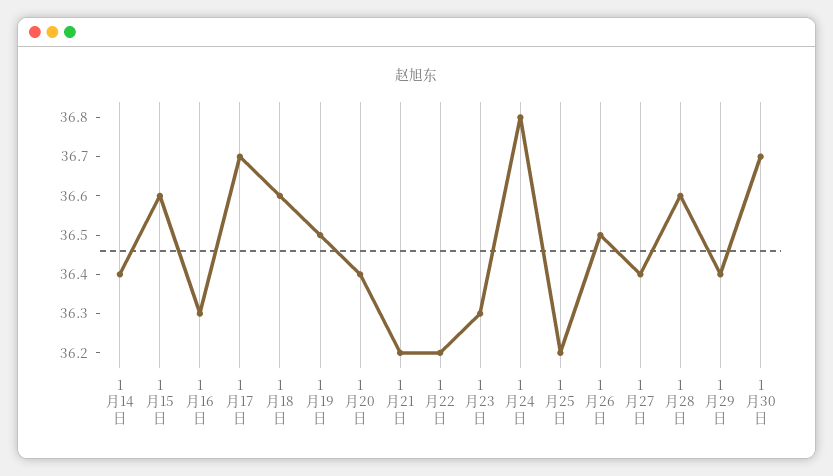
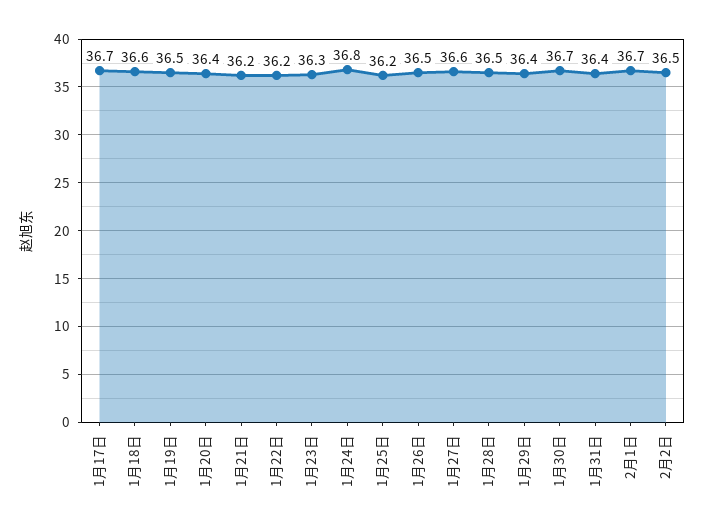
1月14日: 36.4 -> none
1月15日: 36.6 -> none
1月16日: 36.3 -> none
1月27日: 36.4 -> 36.6
1月28日: 36.6 -> 36.5
1月31日: none -> 36.4
2月1日: none -> 36.7
2月2日: none -> 36.5

